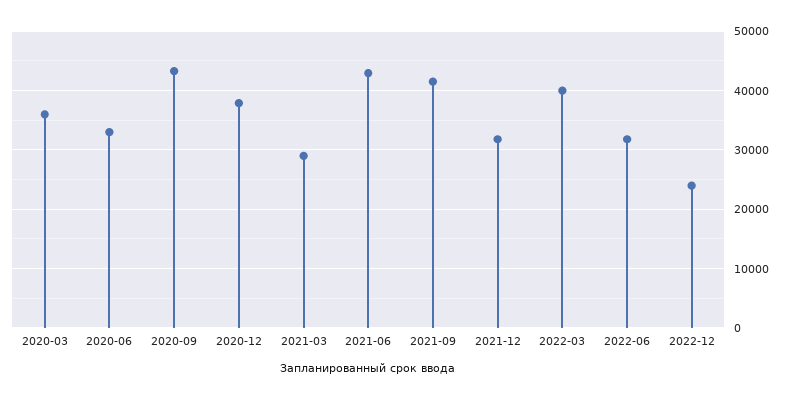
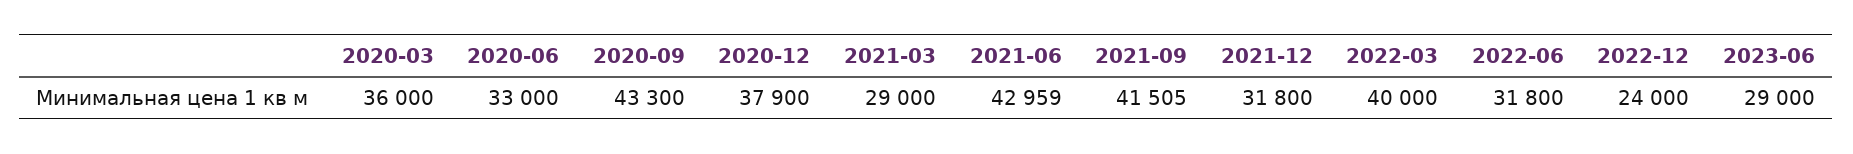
2023-06: none -> 29000

